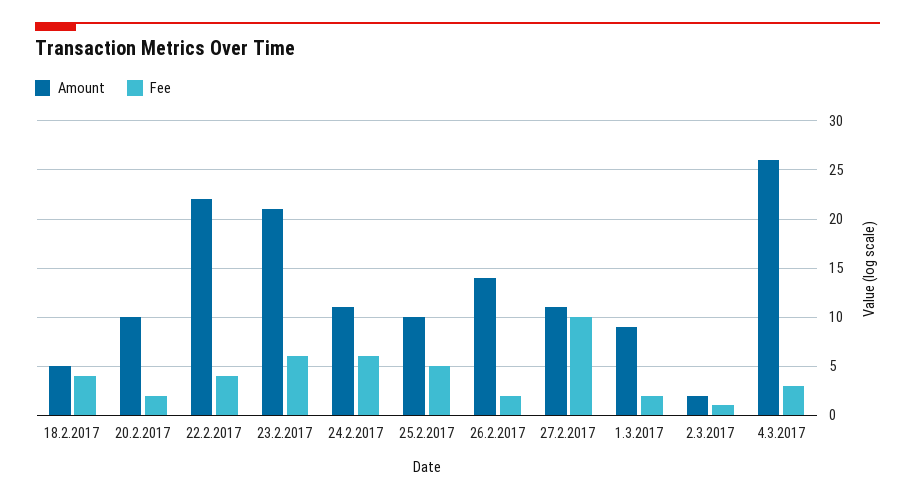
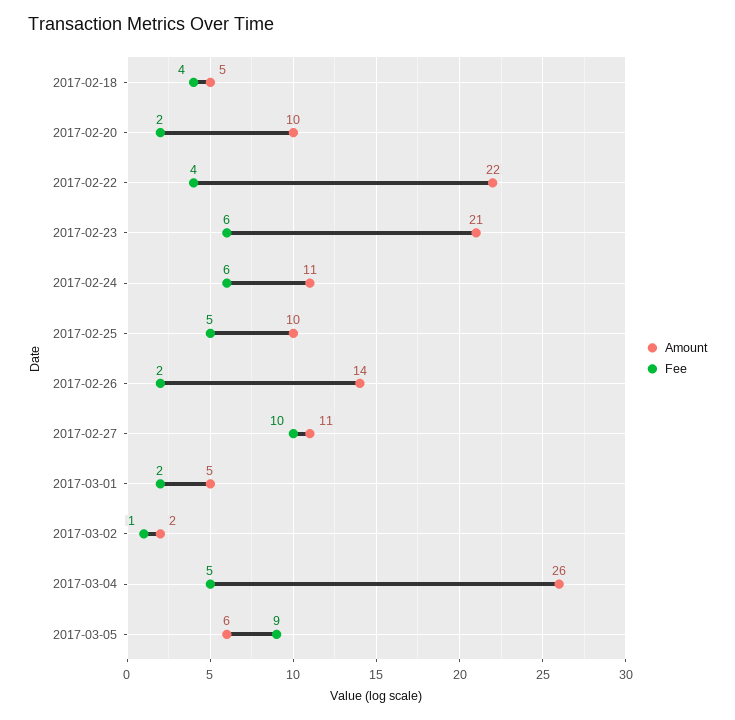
Amount, 1.3.2017: 9 -> 5
Fee, 4.3.2017: 3 -> 5
Amount, 2017-03-05: none -> 6
Fee, 2017-03-05: none -> 9

